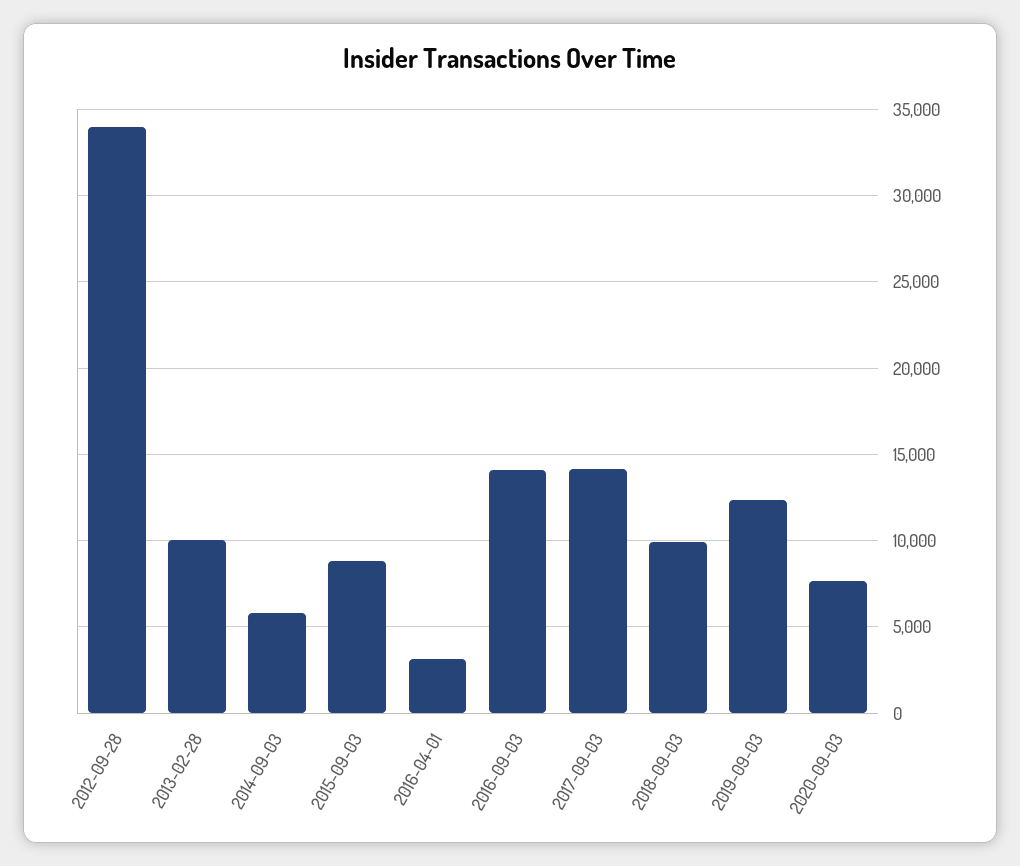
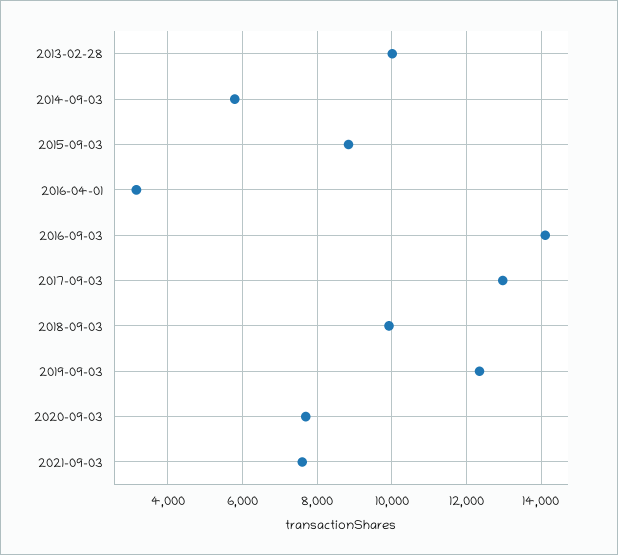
2012-09-28: 34000 -> none
2017-09-03: 14000 -> 13000
2021-09-03: none -> 7600

